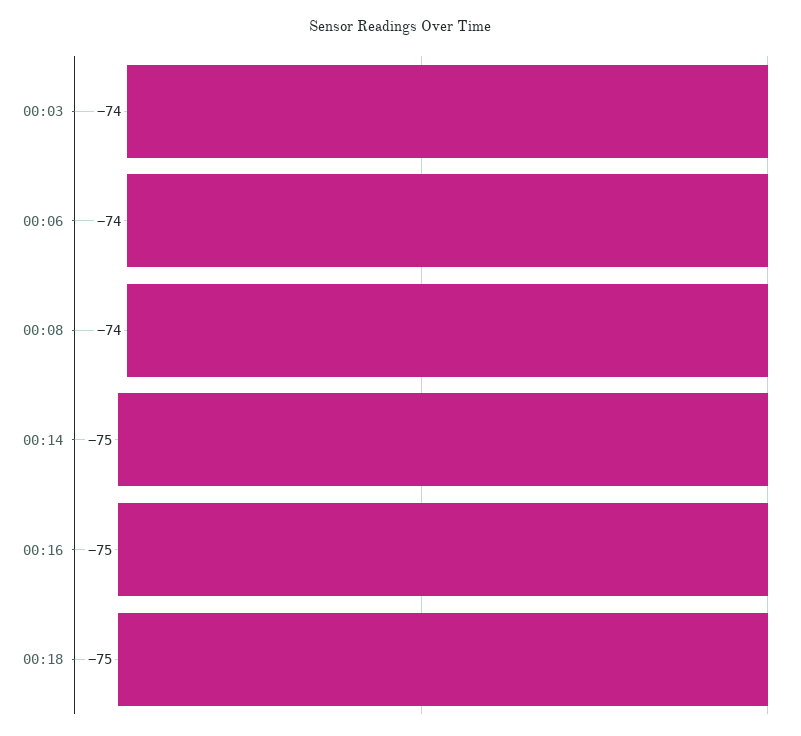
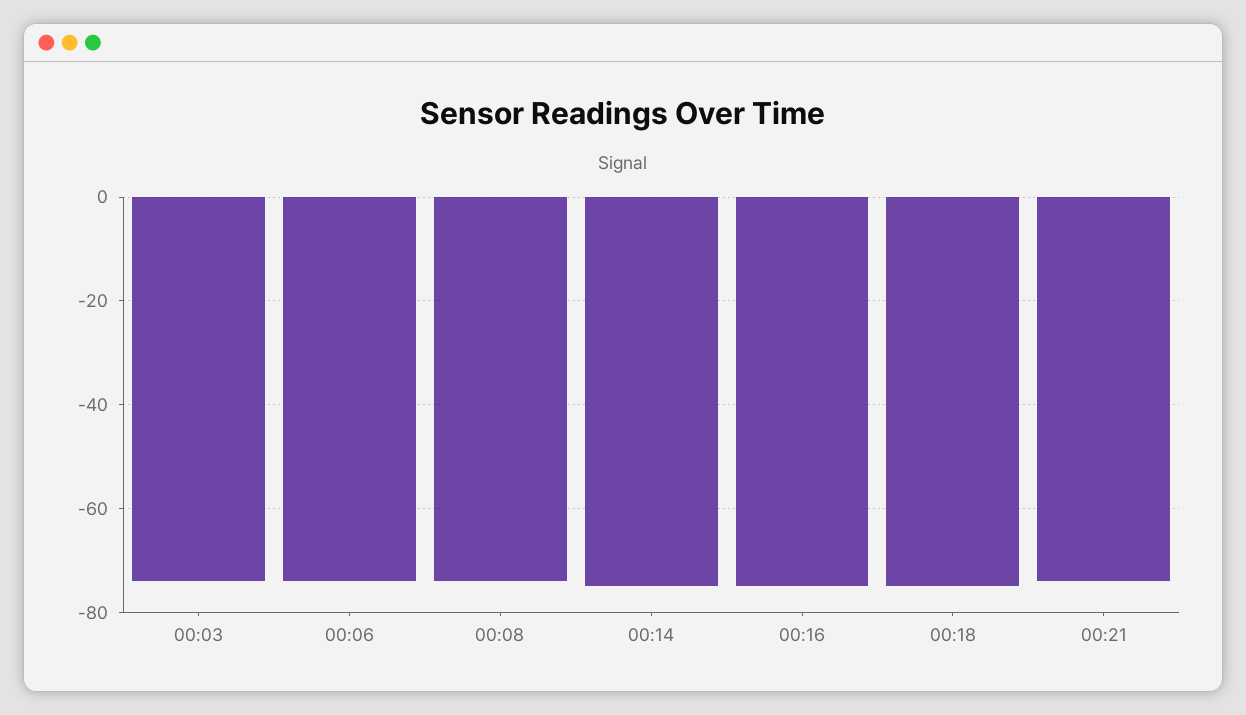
00:21: none -> -75

